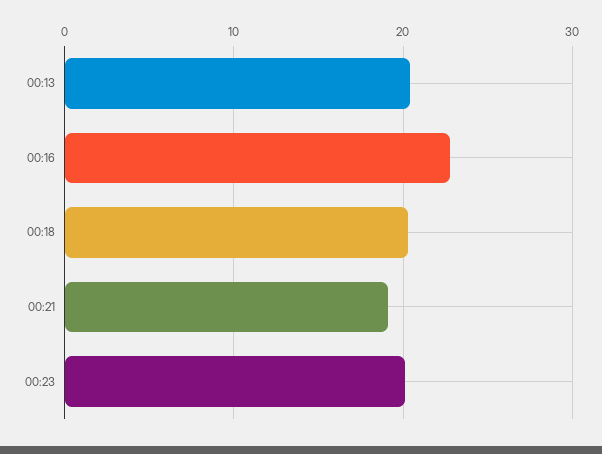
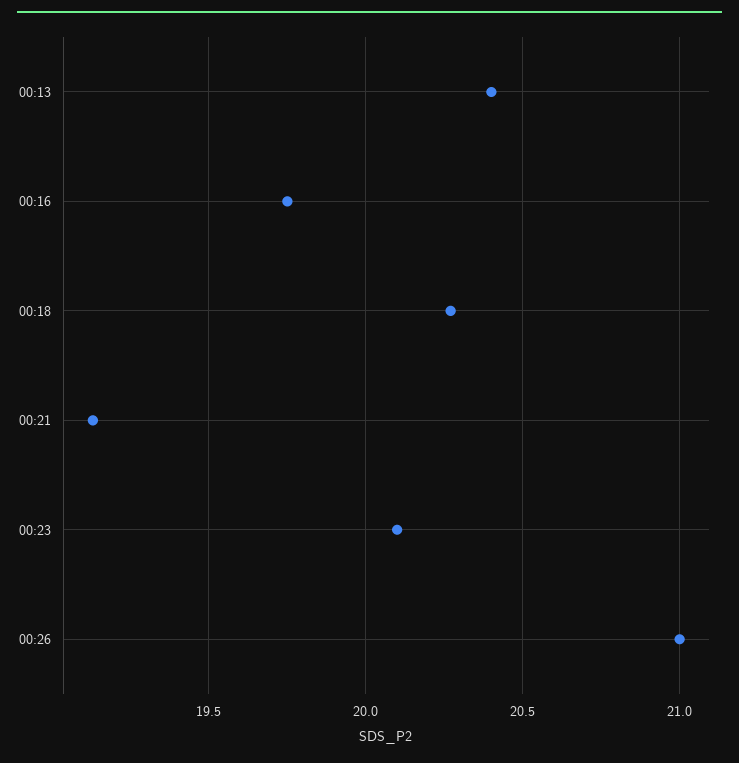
00:16: 23 -> 19.75
00:26: none -> 21

